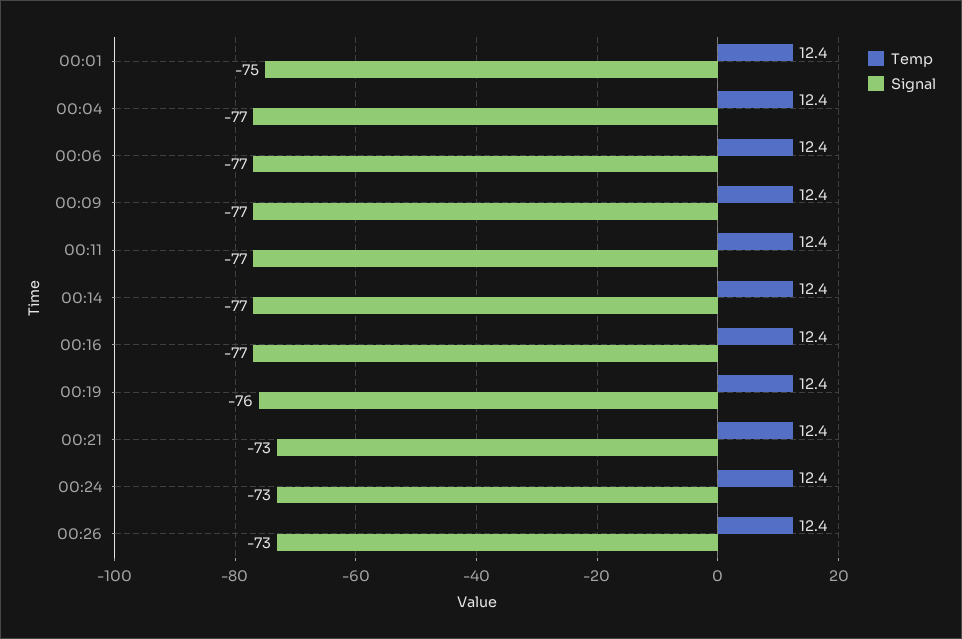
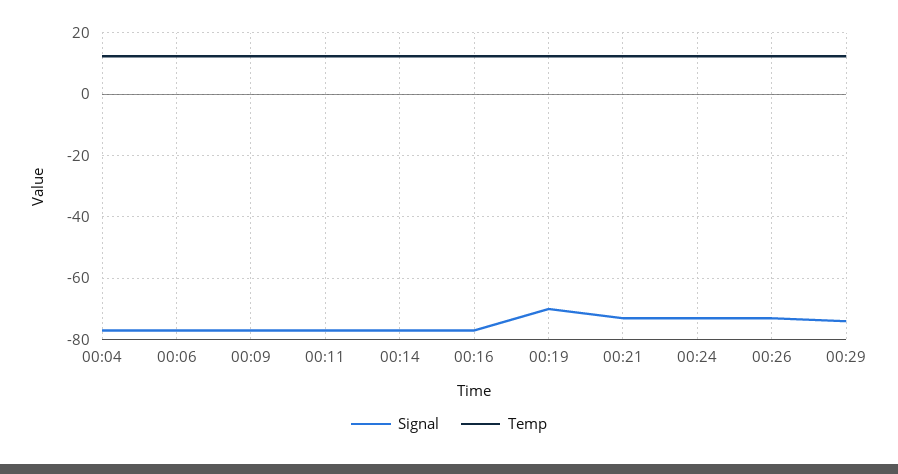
Temp, 00:01: 12.4 -> none
Signal, 00:01: -75 -> none
Signal, 00:19: -76 -> -70
Signal, 00:29: none -> -74
Temp, 00:29: none -> 12

